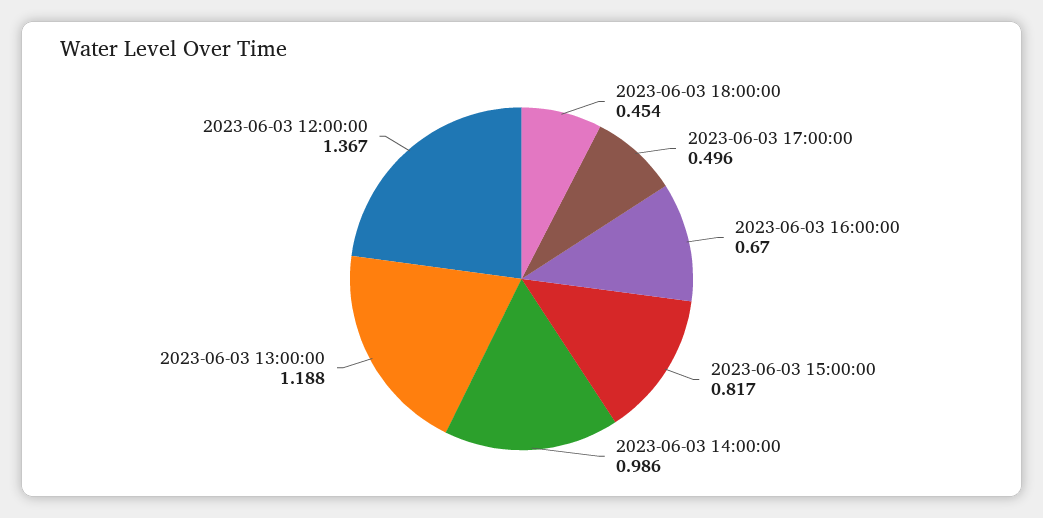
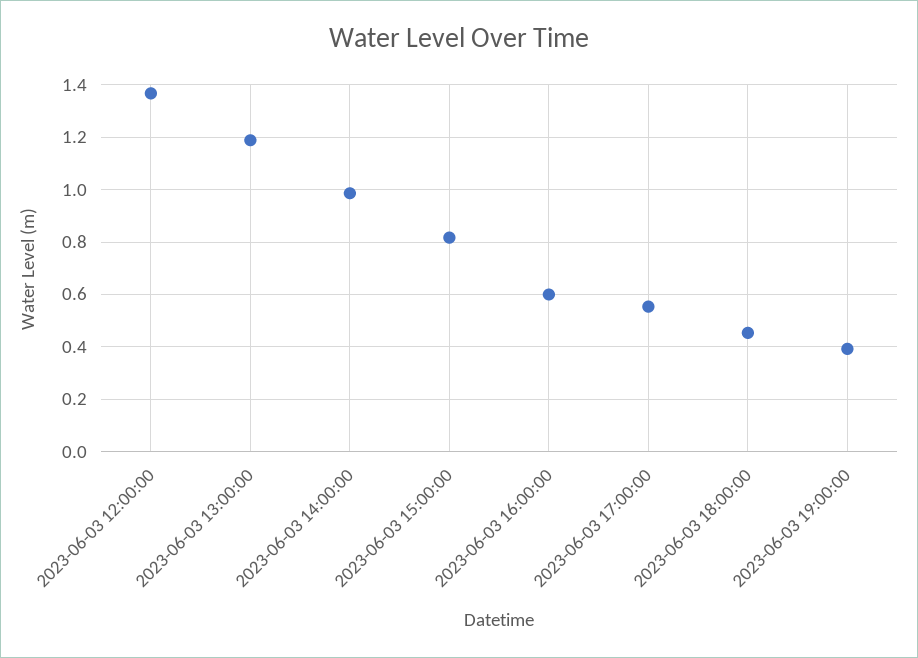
2023-06-03 17:00:00: 0.496 -> 0.55
2023-06-03 16:00:00: 0.67 -> 0.6
2023-06-03 19:00:00: none -> 0.4

